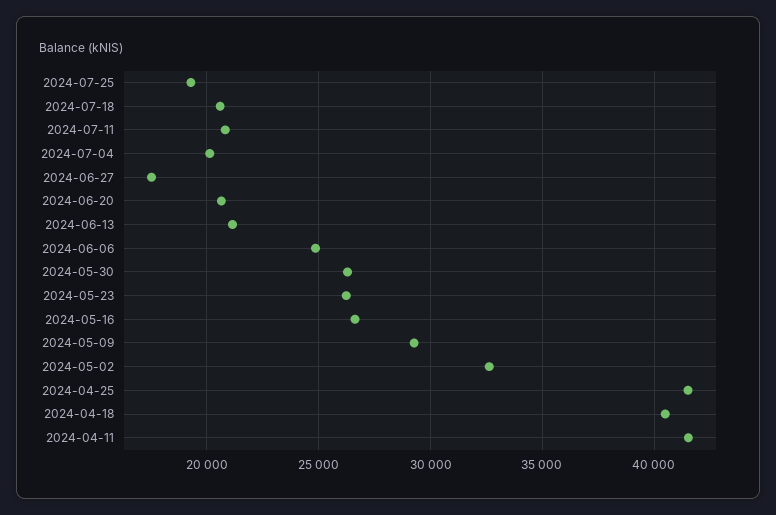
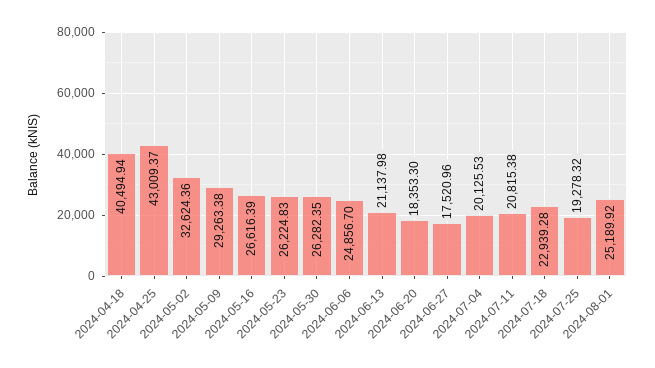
2024-07-18: 20500 -> 22939.28
2024-06-20: 20500 -> 18353.3
2024-04-25: 41500 -> 43009.37
2024-04-11: 41500 -> none
2024-08-01: none -> 25189.92

